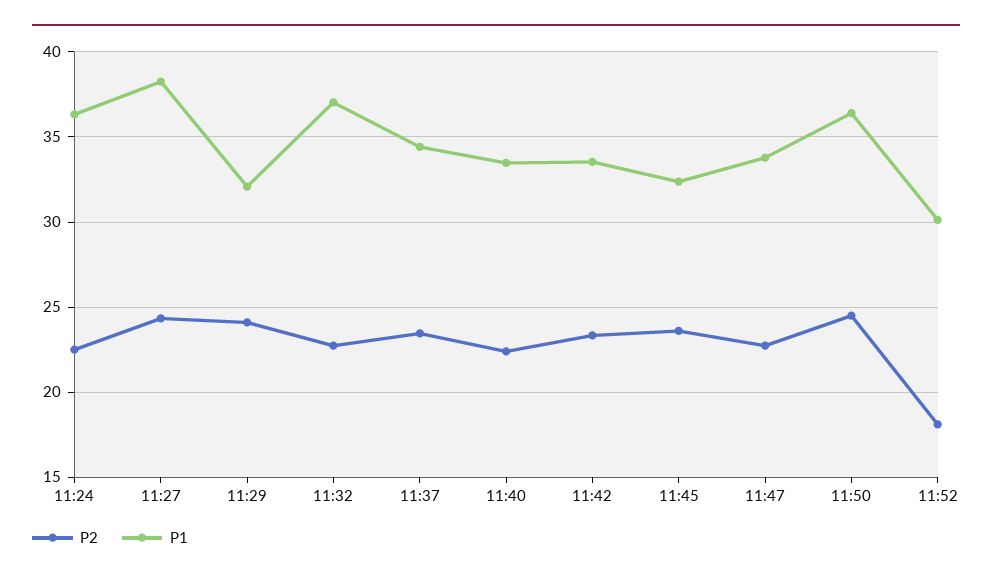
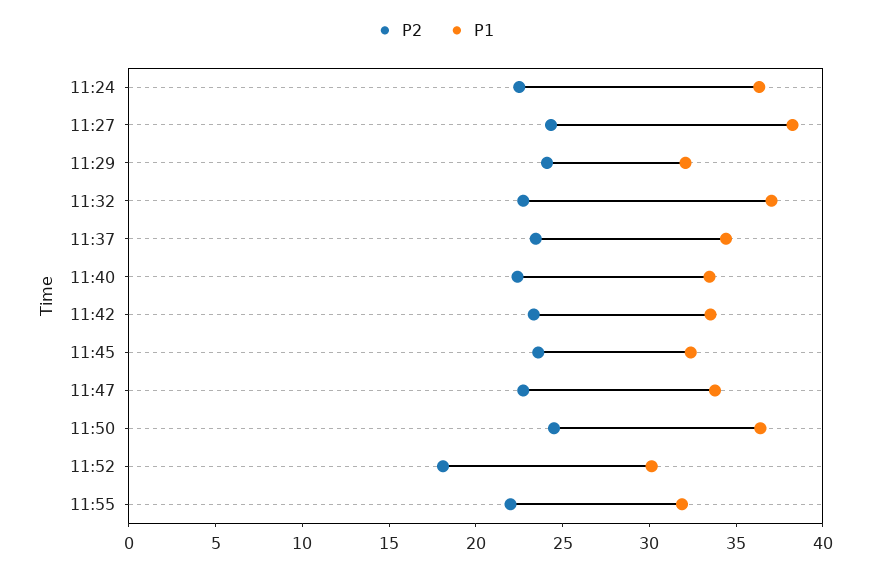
P2, 11:55: none -> 22
P1, 11:55: none -> 32

